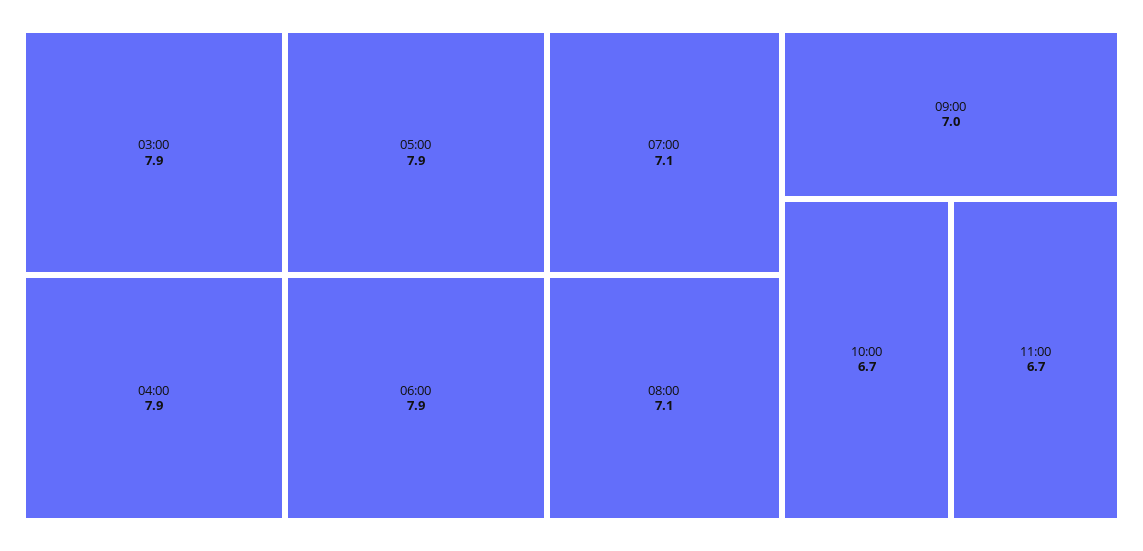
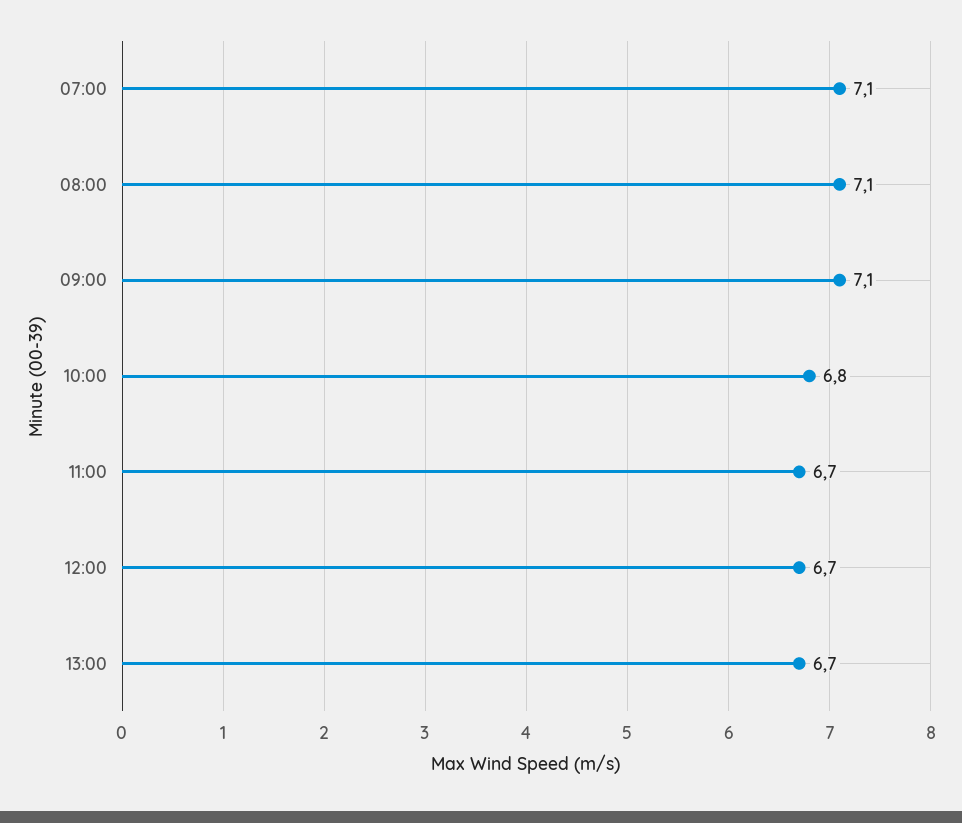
03:00: 7.9 -> none
04:00: 7.9 -> none
05:00: 7.9 -> none
06:00: 7.9 -> none
09:00: 7 -> 7.1
10:00: 6.7 -> 6.8
12:00: none -> 6.7
13:00: none -> 6.7

